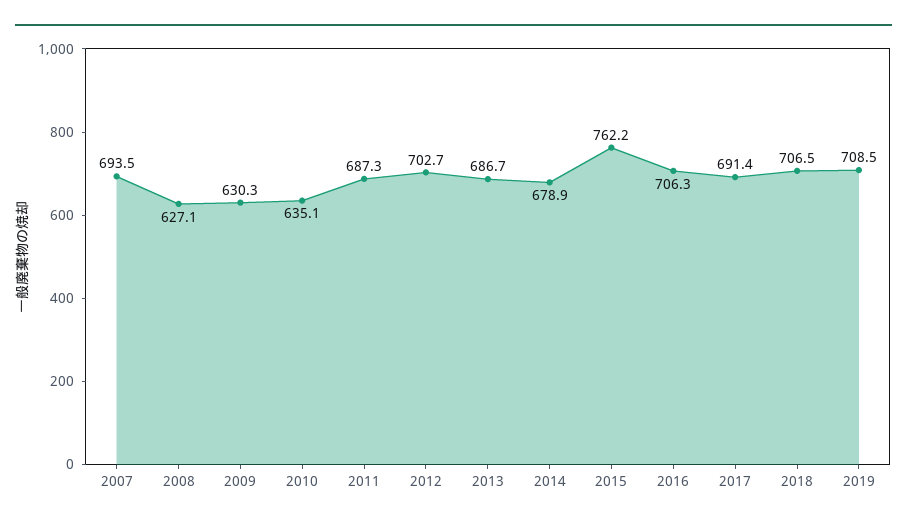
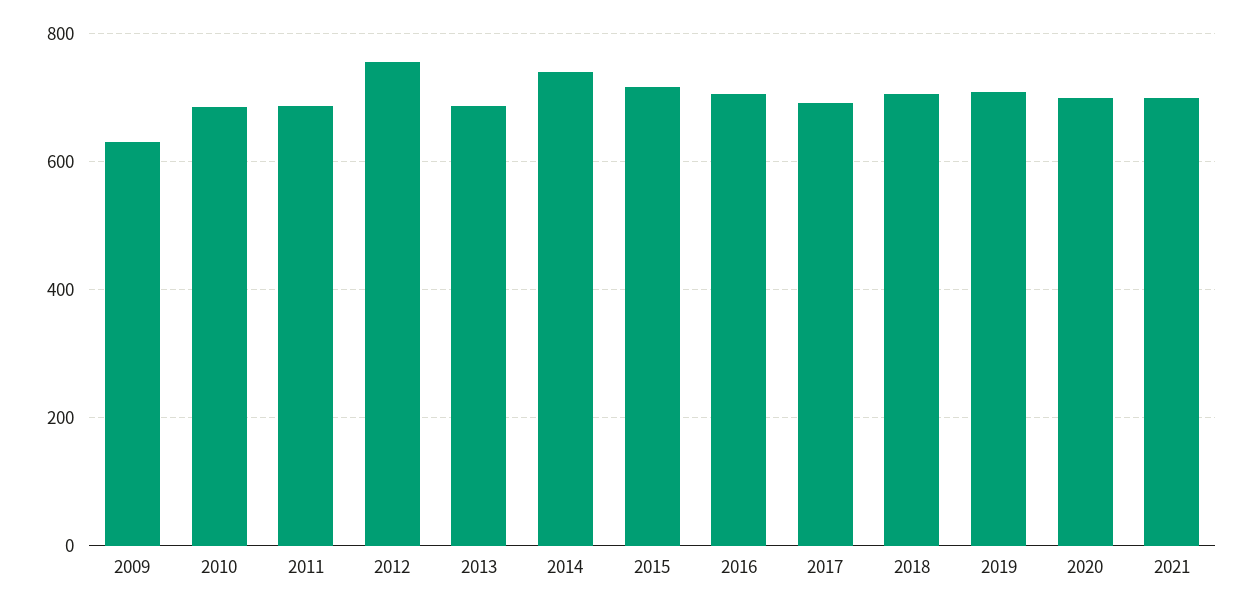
2007: 693.5 -> none
2008: 627.1 -> none
2010: 635.1 -> 680
2012: 702.7 -> 760
2014: 678.9 -> 740
2015: 762.2 -> 720
2020: none -> 700
2021: none -> 700

